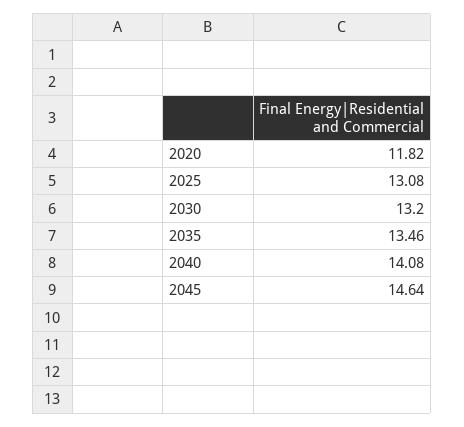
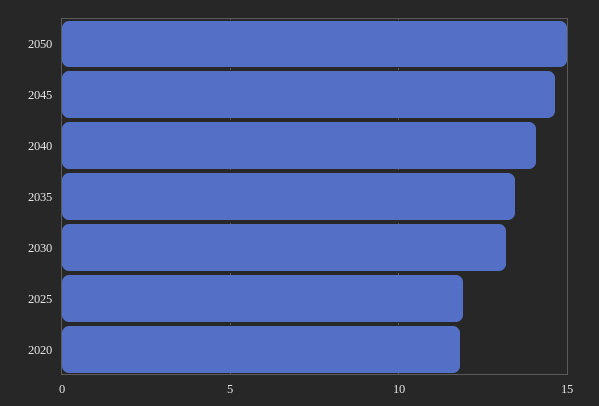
2025: 13.08 -> 12
2050: none -> 15

